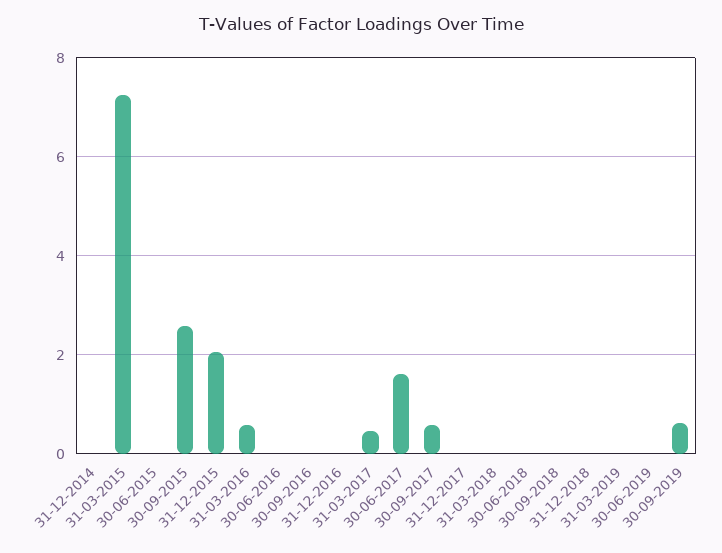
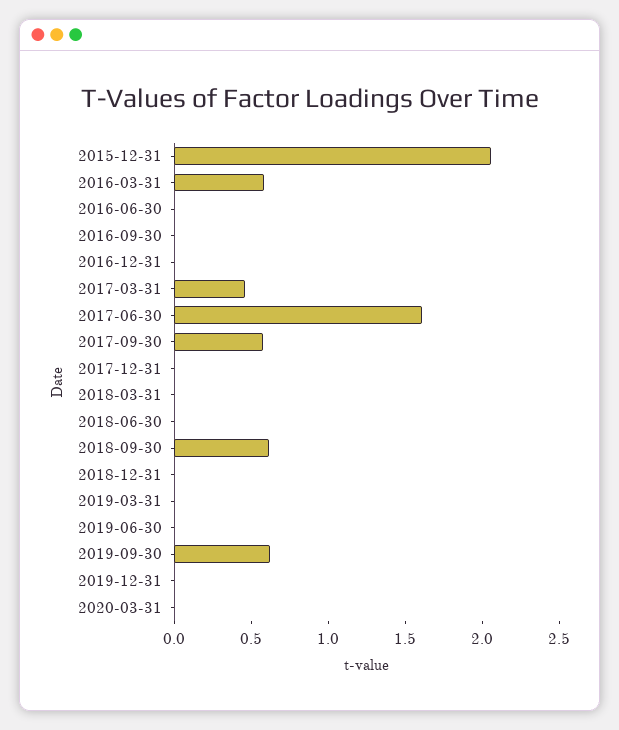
31-12-2014: 0 -> none
31-03-2015: 7.2 -> none
30-06-2015: 0 -> none
30-09-2015: 2.6 -> none
30-09-2018: 0 -> 0.6
2019-12-31: none -> 0
2020-03-31: none -> 0

